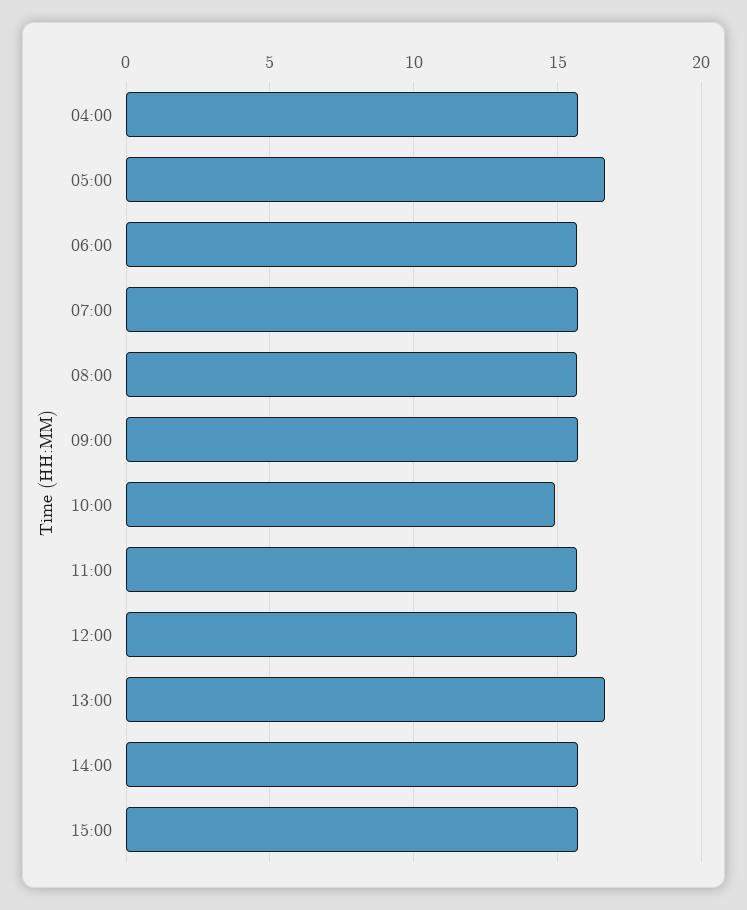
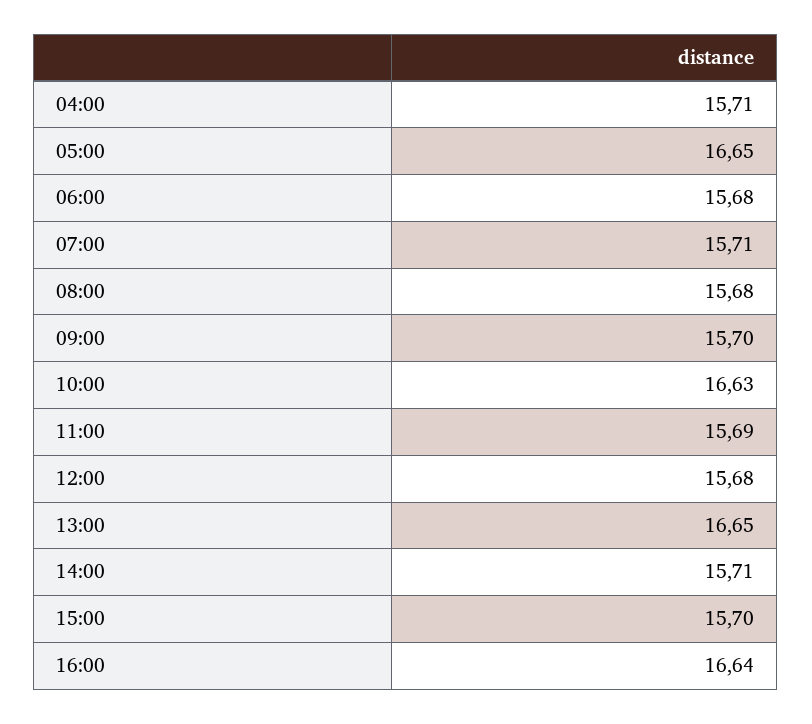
10:00: 15 -> 16.63
16:00: none -> 16.64

